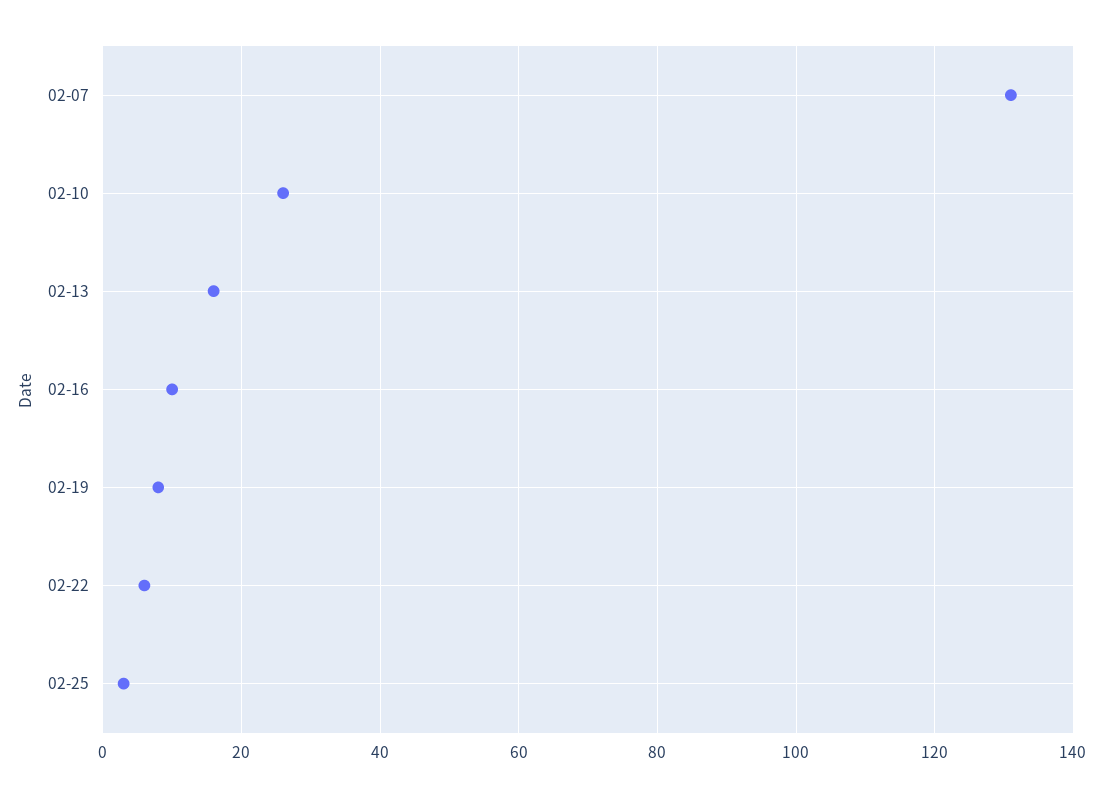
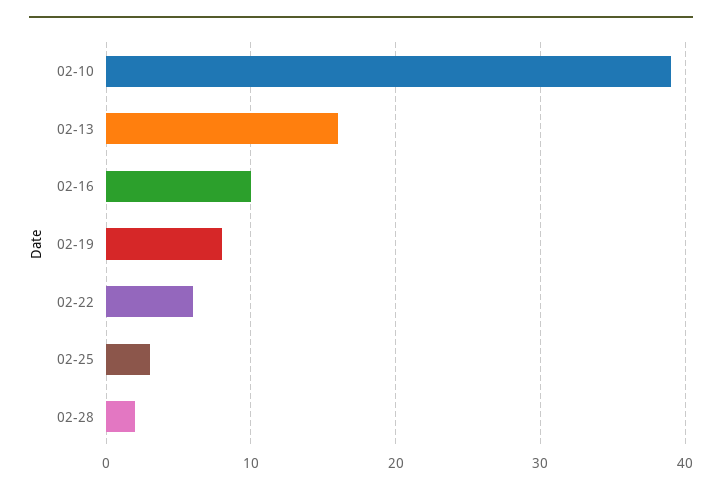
02-07: 130 -> none
02-10: 25 -> 39
02-28: none -> 2

